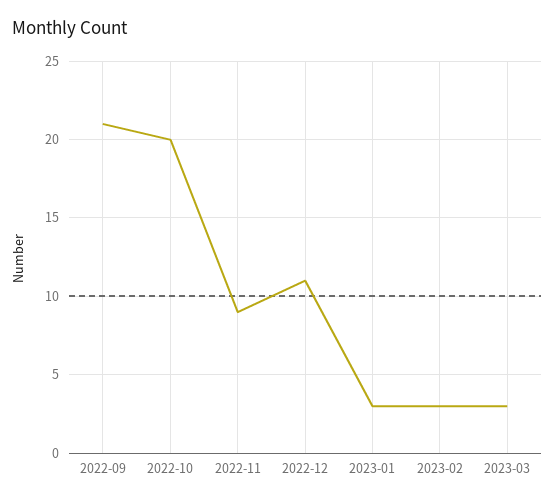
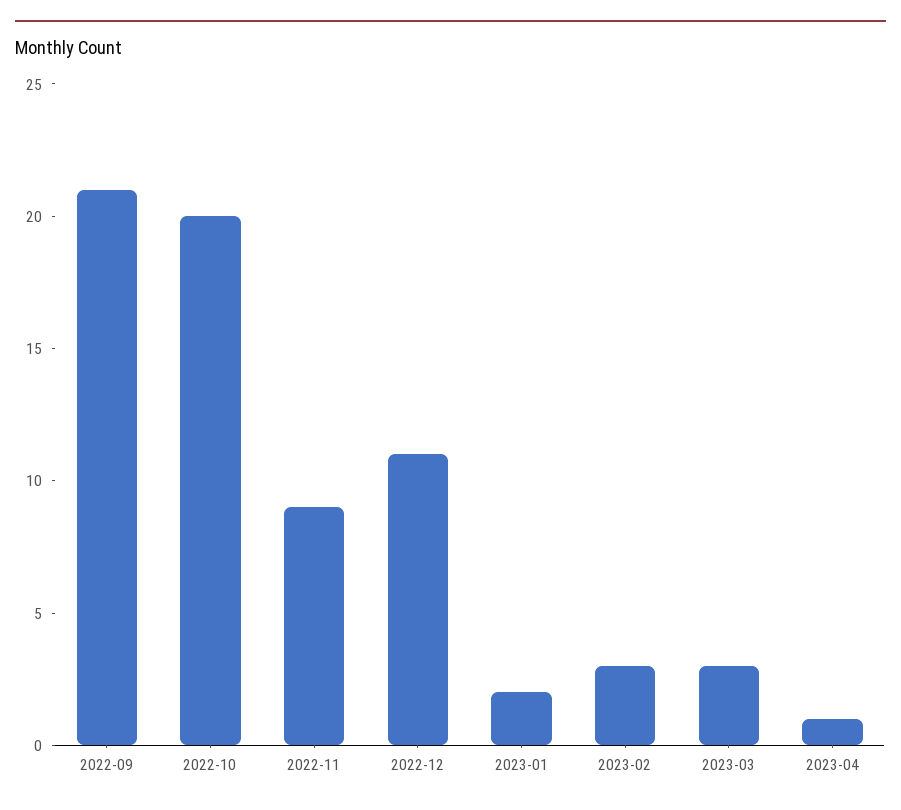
2023-01: 3 -> 2
2023-04: none -> 1

